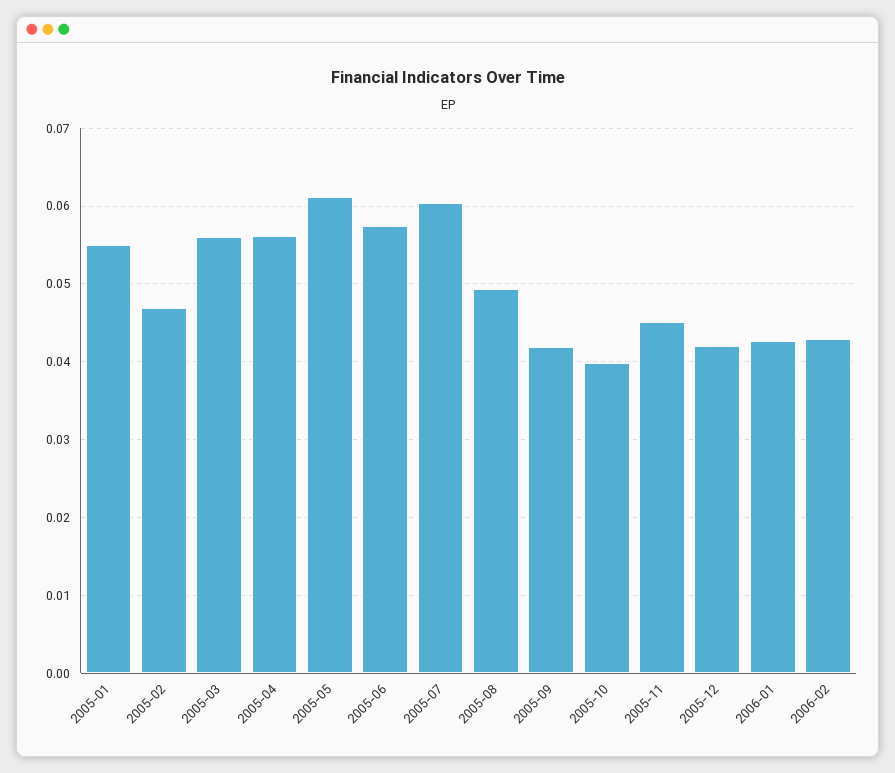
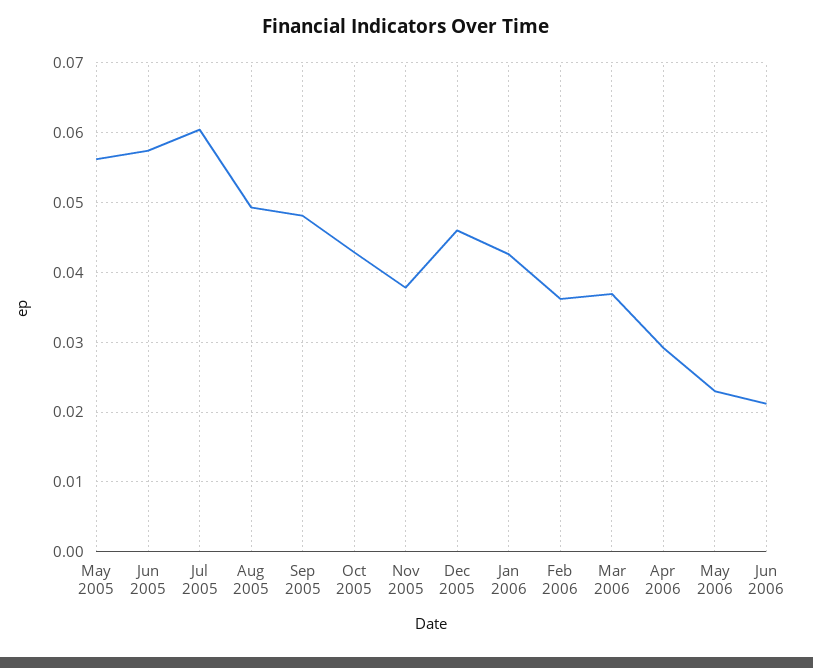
2005-01: 0.055 -> none
2005-02: 0.047 -> none
2005-03: 0.056 -> none
2005-04: 0.056 -> none
2005-05: 0.061 -> 0.056
2005-09: 0.042 -> 0.048
2005-10: 0.04 -> 0.043
2005-11: 0.045 -> 0.038
2005-12: 0.042 -> 0.046
2006-02: 0.043 -> 0.036
Mar 2006: none -> 0.037
Apr 2006: none -> 0.029
May 2006: none -> 0.023
Jun 2006: none -> 0.021

